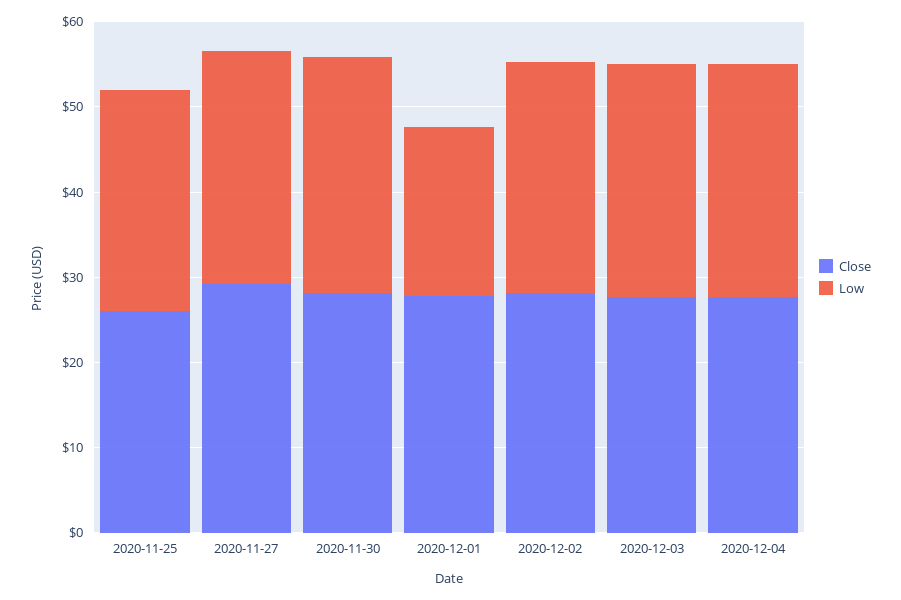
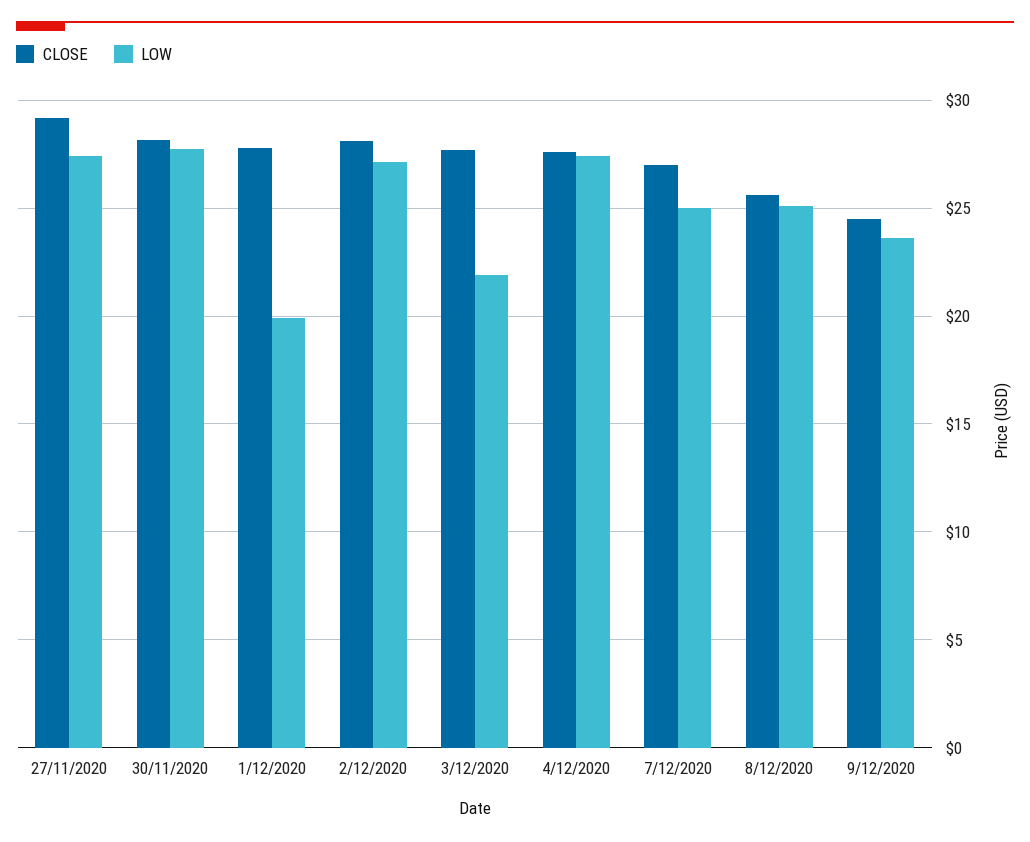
Close, 2020-11-25: 26 -> none
Low, 2020-11-25: 26 -> none
Low, 2020-12-03: 28 -> 22
Close, 7/12/2020: none -> 27
Low, 7/12/2020: none -> 25
Close, 8/12/2020: none -> 25.5
Low, 8/12/2020: none -> 25
Close, 9/12/2020: none -> 24.5
Low, 9/12/2020: none -> 23.5

